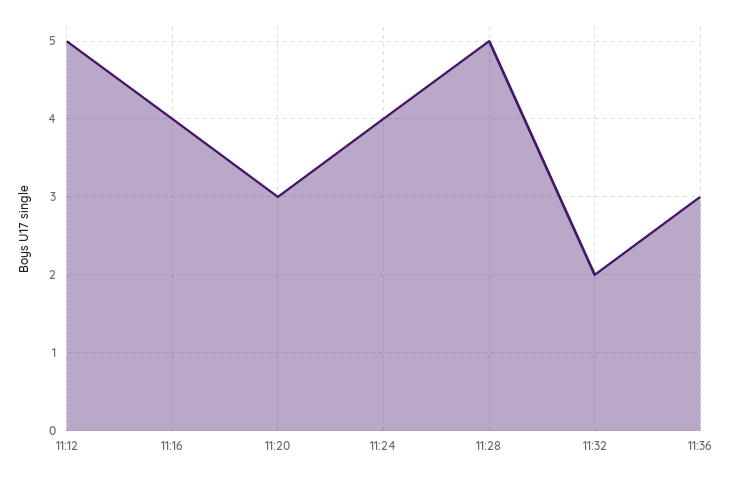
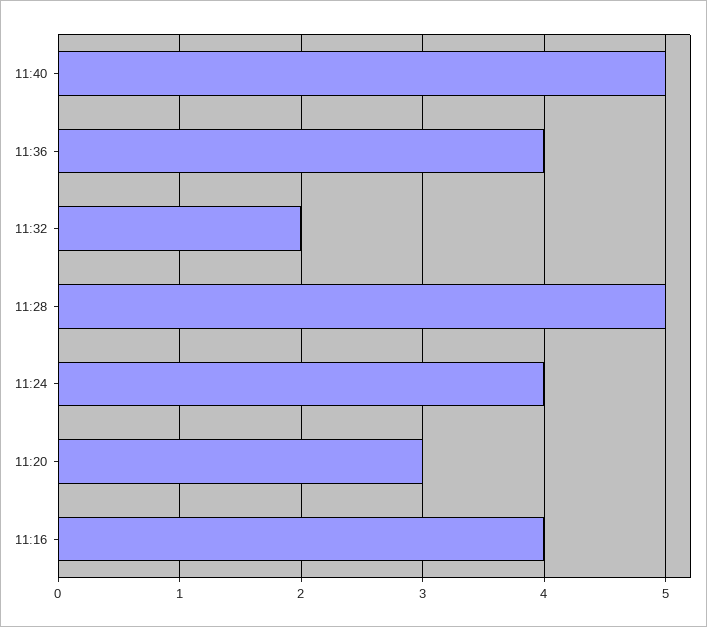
11:12: 5 -> none
11:36: 3 -> 4
11:40: none -> 5

